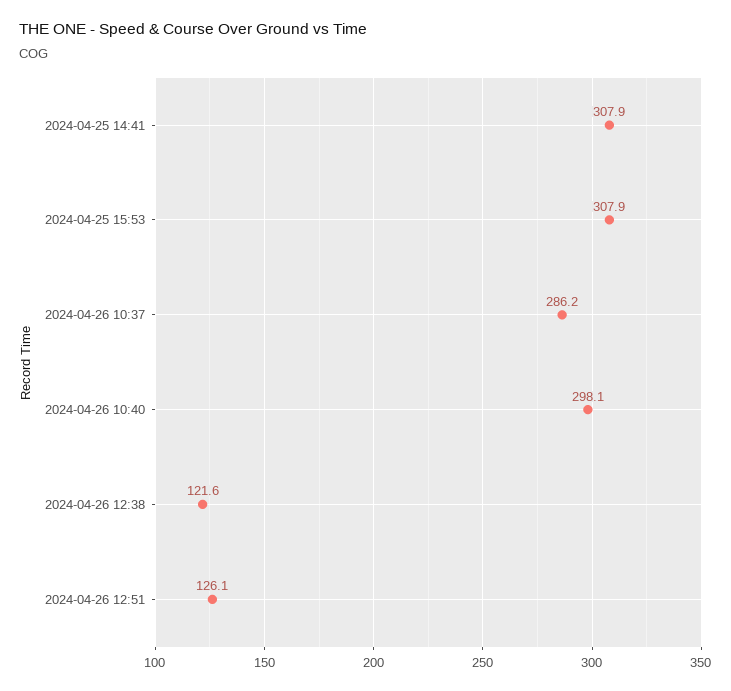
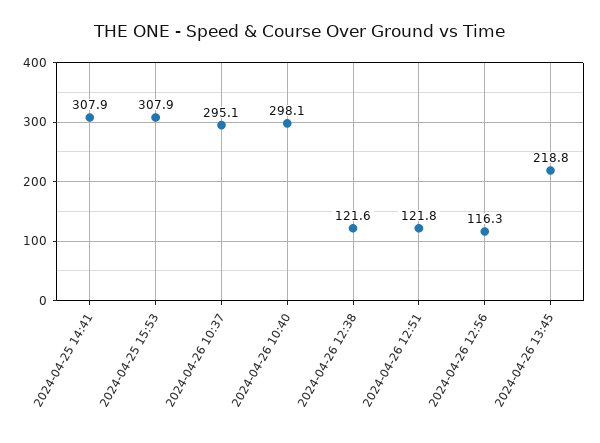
2024-04-26 10:37: 286.2 -> 295.1
2024-04-26 12:51: 126.1 -> 121.8
2024-04-26 12:56: none -> 116.3
2024-04-26 13:45: none -> 218.8

